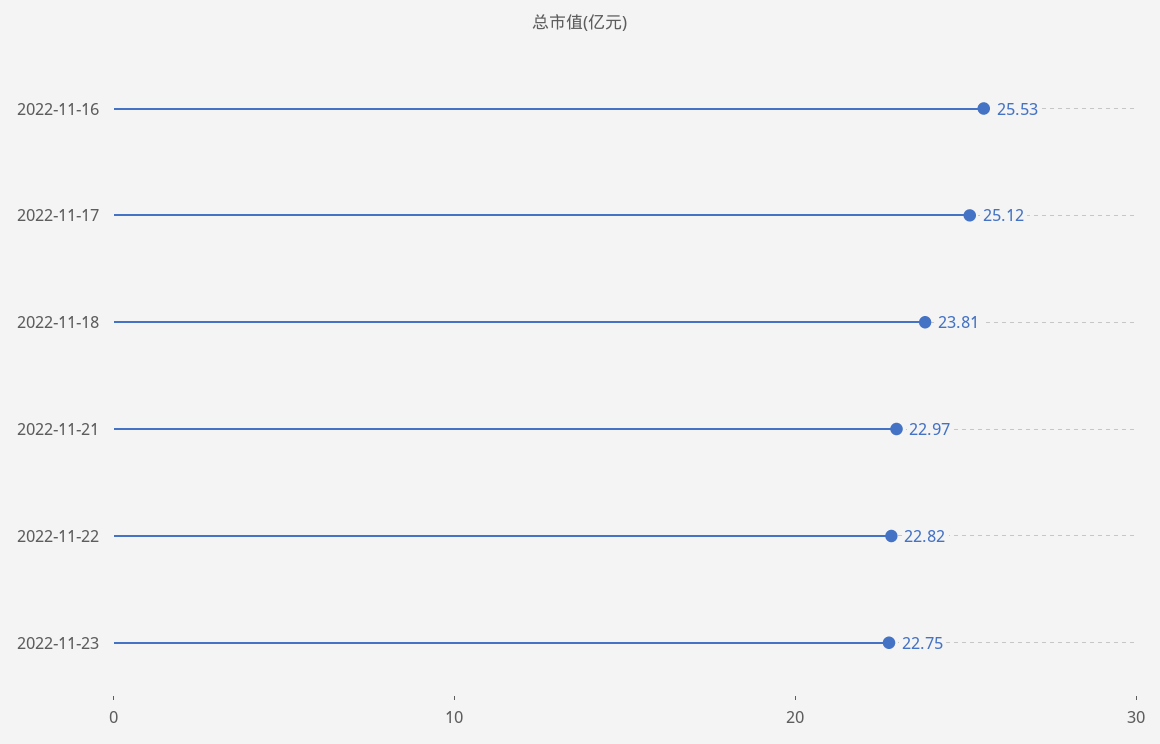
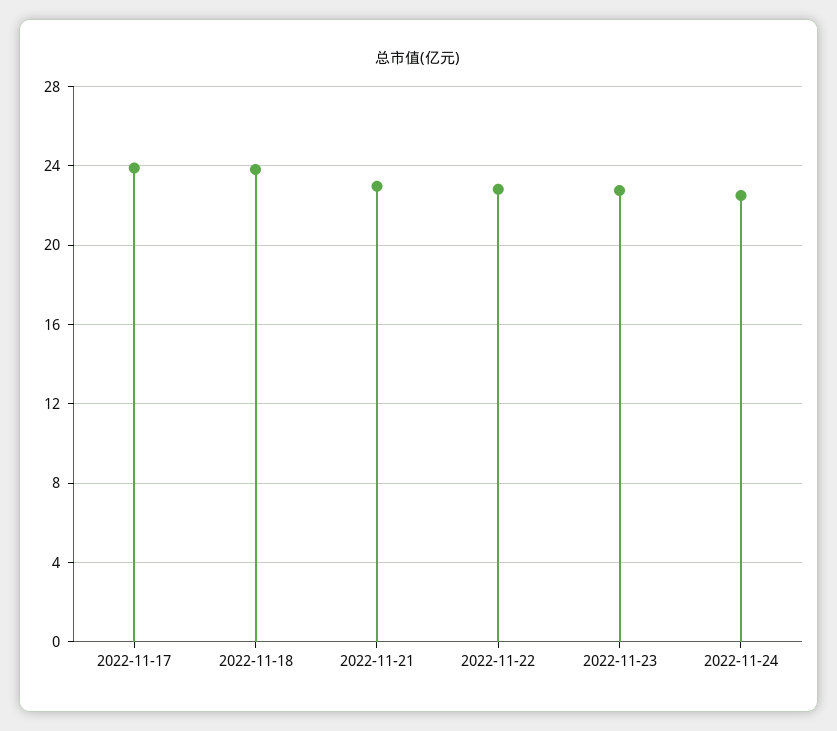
2022-11-16: 25.53 -> none
2022-11-17: 25.12 -> 24
2022-11-24: none -> 22.5

